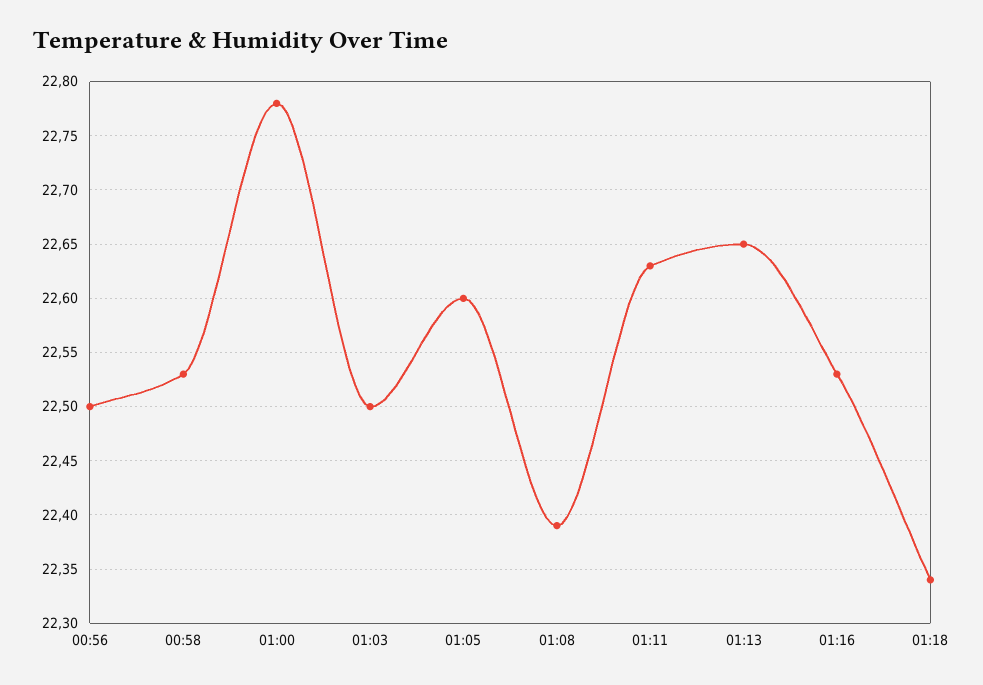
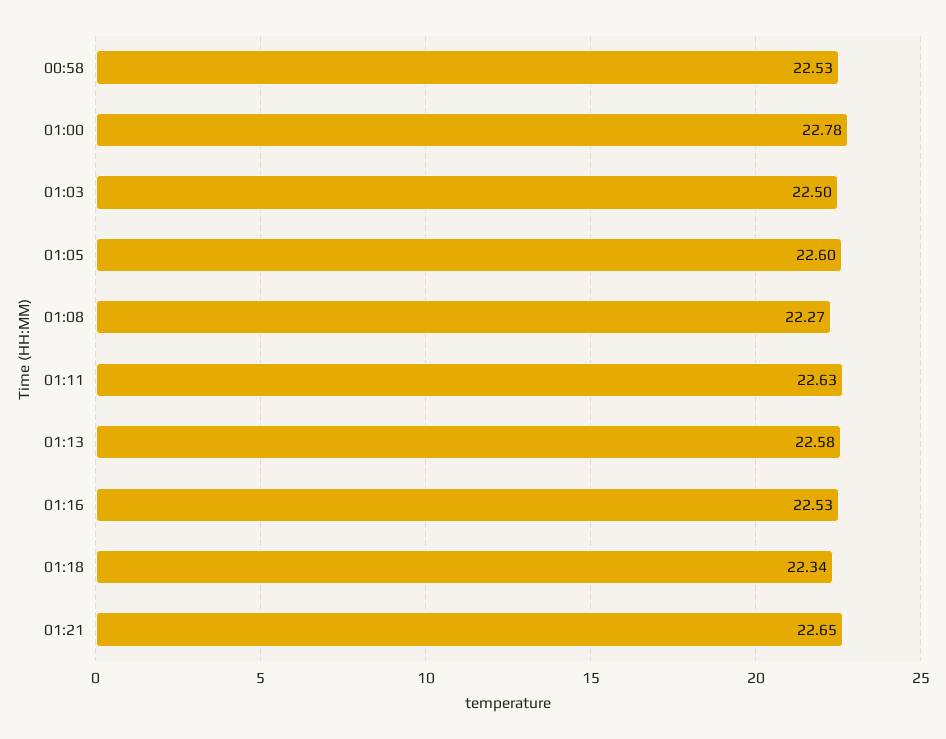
00:56: 22.5 -> none
01:08: 22.39 -> 22.27
01:13: 22.65 -> 22.58
01:21: none -> 22.65

